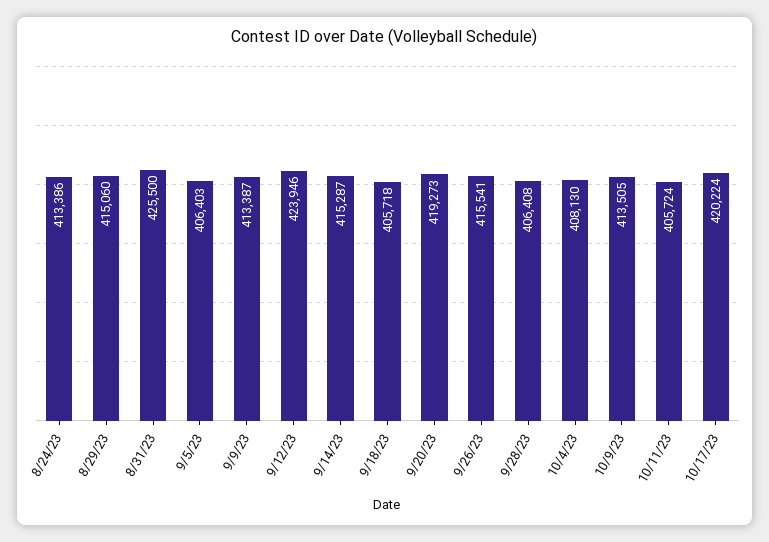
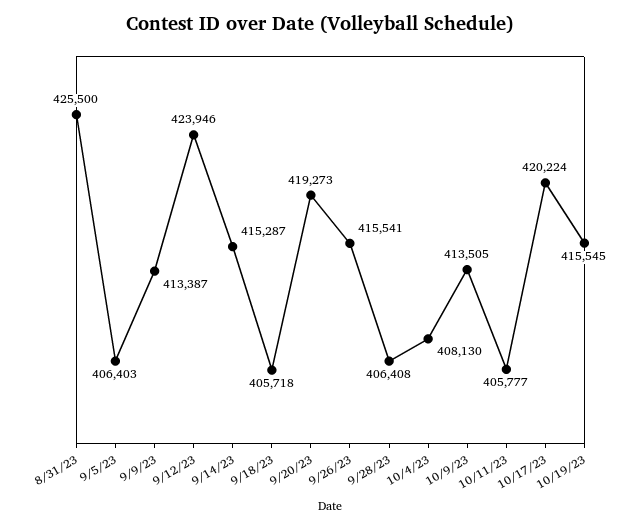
8/24/23: 413386 -> none
8/29/23: 415060 -> none
10/11/23: 405724 -> 405777
10/19/23: none -> 415545

